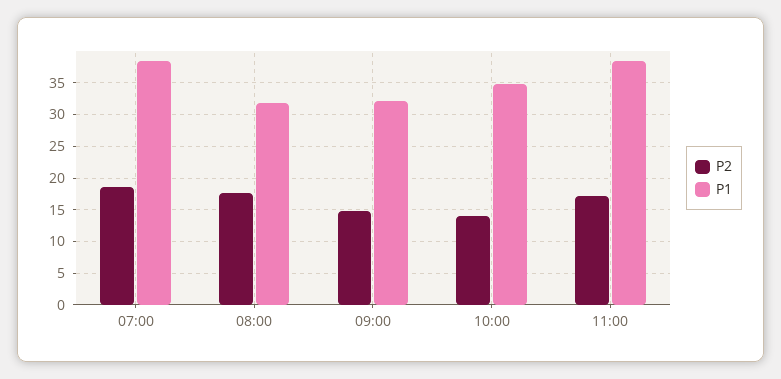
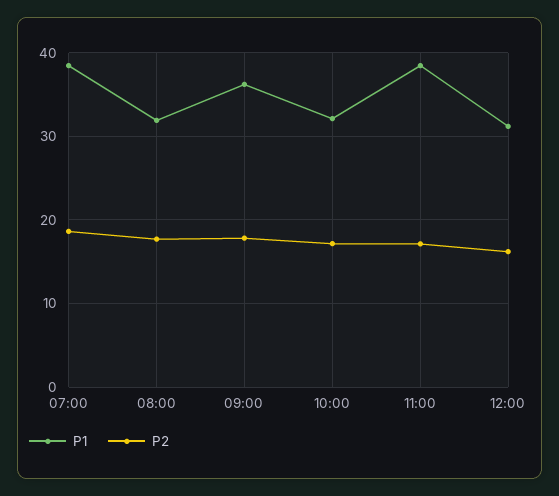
P2, 09:00: 15 -> 18
P1, 09:00: 32 -> 36
P2, 10:00: 14 -> 17
P1, 10:00: 35 -> 32
P1, 12:00: none -> 31
P2, 12:00: none -> 16

